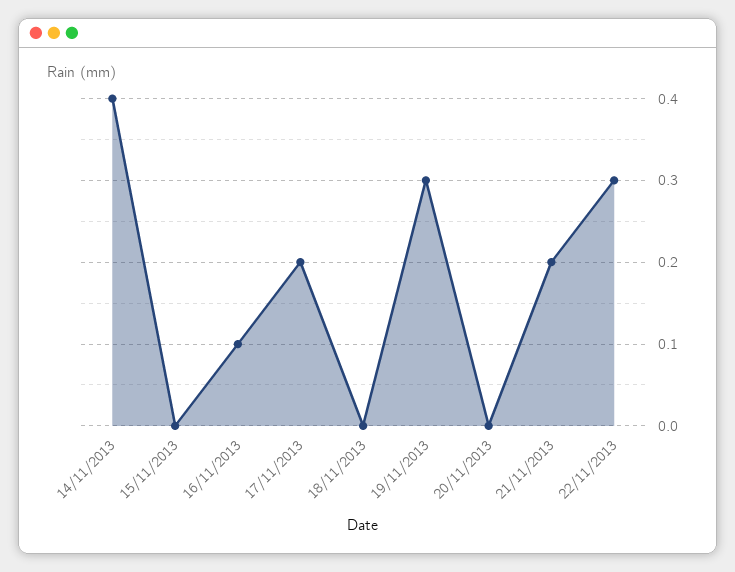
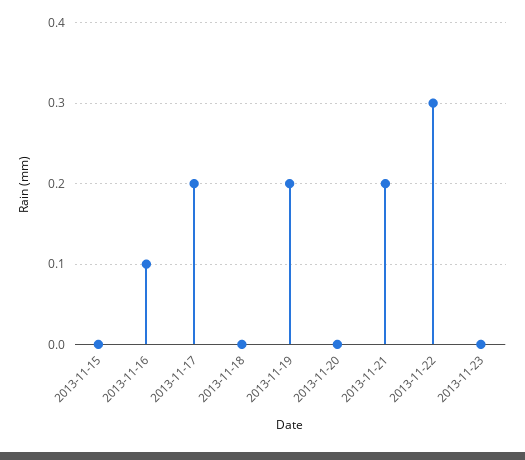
14/11/2013: 0.4 -> none
19/11/2013: 0.3 -> 0.2
2013-11-23: none -> 0

